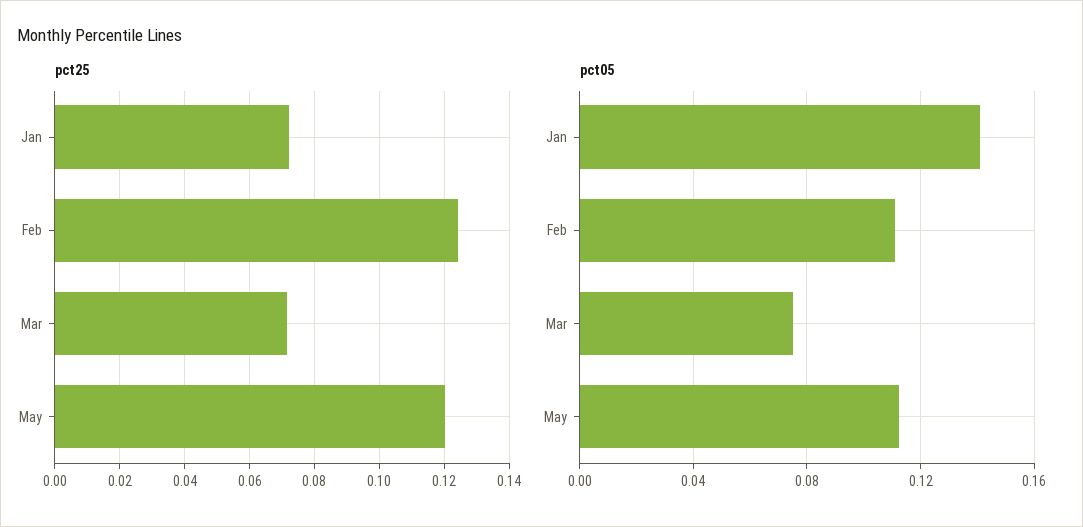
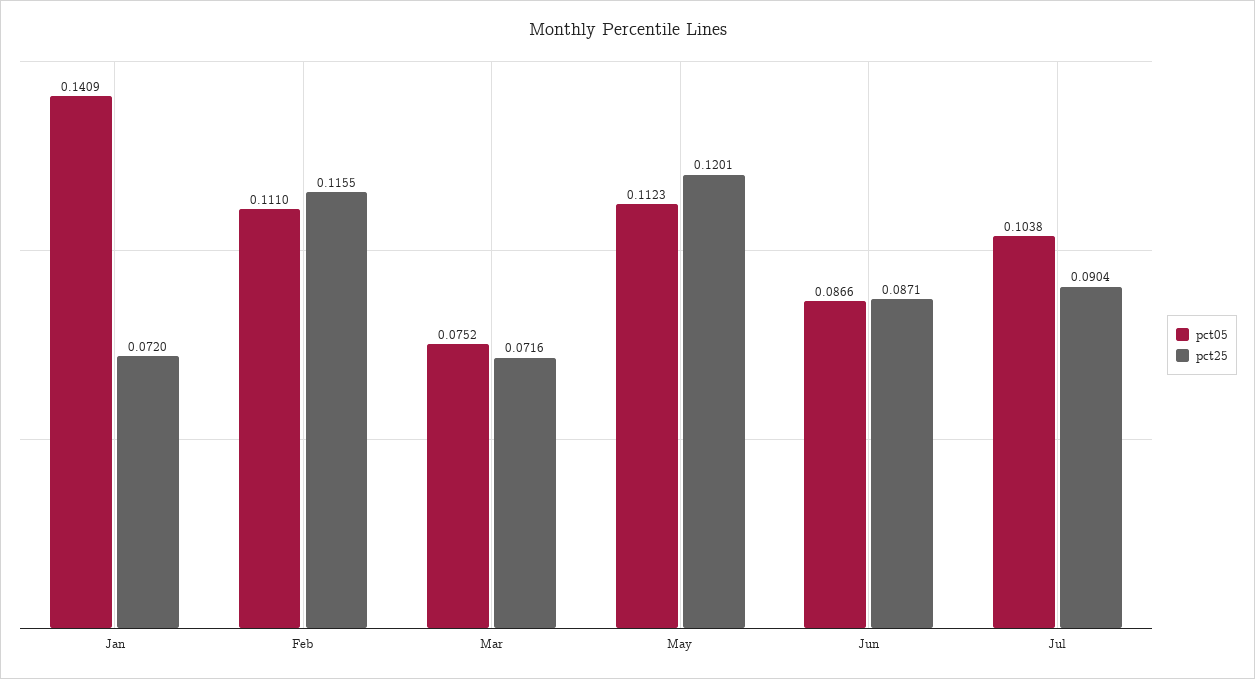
pct25, Feb: 0.124 -> 0.1155
pct05, Jun: none -> 0.0866
pct25, Jun: none -> 0.0871
pct05, Jul: none -> 0.1038
pct25, Jul: none -> 0.0904

